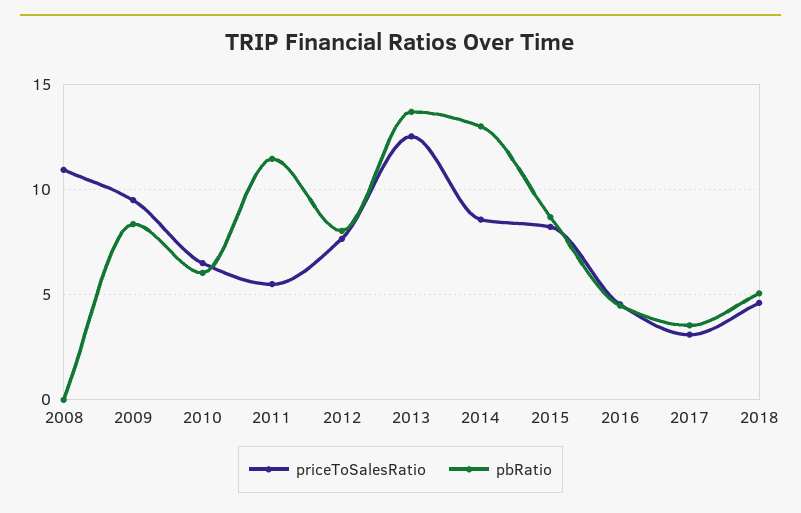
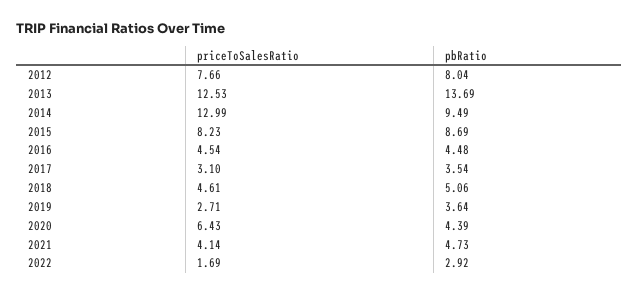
priceToSalesRatio, 2008: 11 -> none
pbRatio, 2008: 0 -> none
priceToSalesRatio, 2009: 9.5 -> none
pbRatio, 2009: 8.5 -> none
priceToSalesRatio, 2010: 6.5 -> none
pbRatio, 2010: 6 -> none
priceToSalesRatio, 2011: 5.5 -> none
pbRatio, 2011: 11.5 -> none
priceToSalesRatio, 2014: 8.5 -> 12.99
pbRatio, 2014: 13 -> 9.49
priceToSalesRatio, 2019: none -> 2.71
pbRatio, 2019: none -> 3.64
priceToSalesRatio, 2020: none -> 6.43
pbRatio, 2020: none -> 4.39
priceToSalesRatio, 2021: none -> 4.14
pbRatio, 2021: none -> 4.73
priceToSalesRatio, 2022: none -> 1.69
pbRatio, 2022: none -> 2.92

